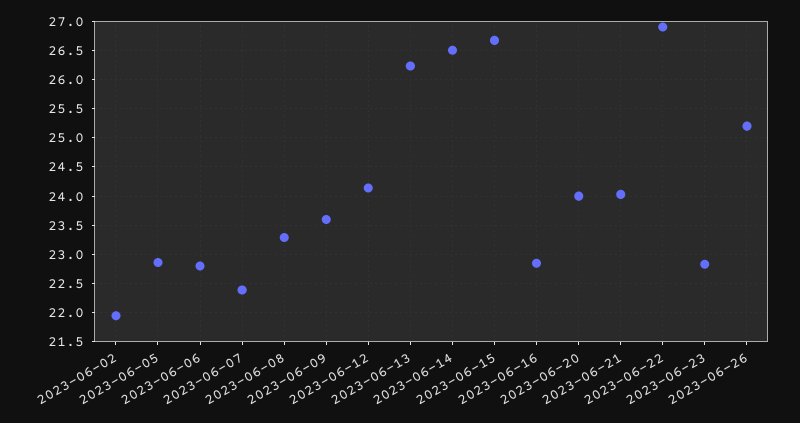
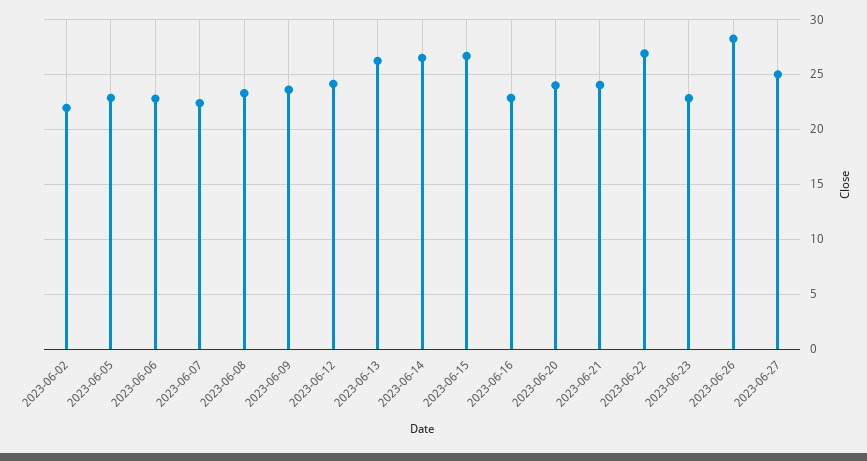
2023-06-26: 25.25 -> 28
2023-06-27: none -> 25

